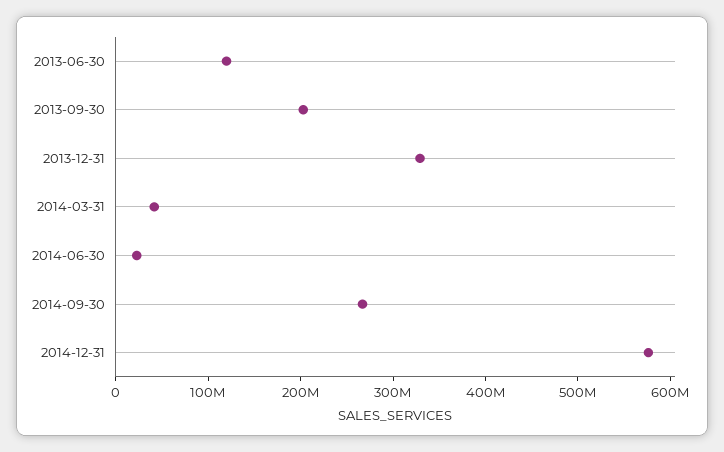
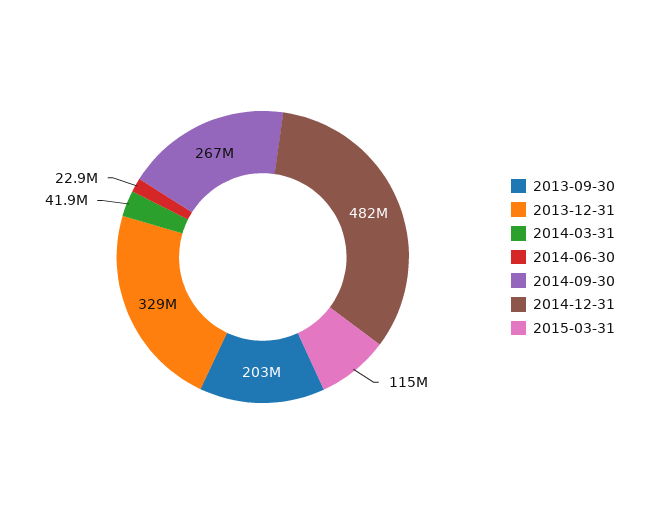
2013-06-30: 120000000 -> none
2014-12-31: 580000000 -> 482000000
2015-03-31: none -> 115000000

